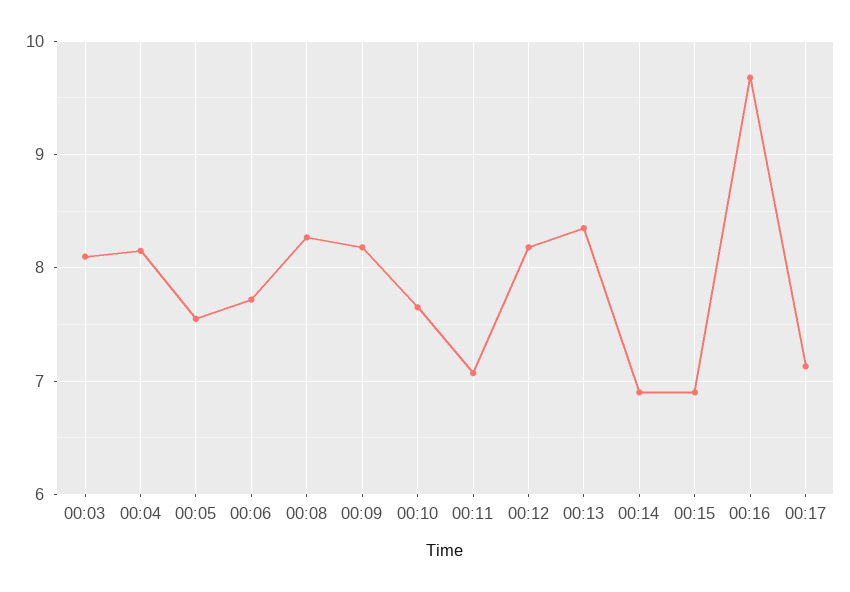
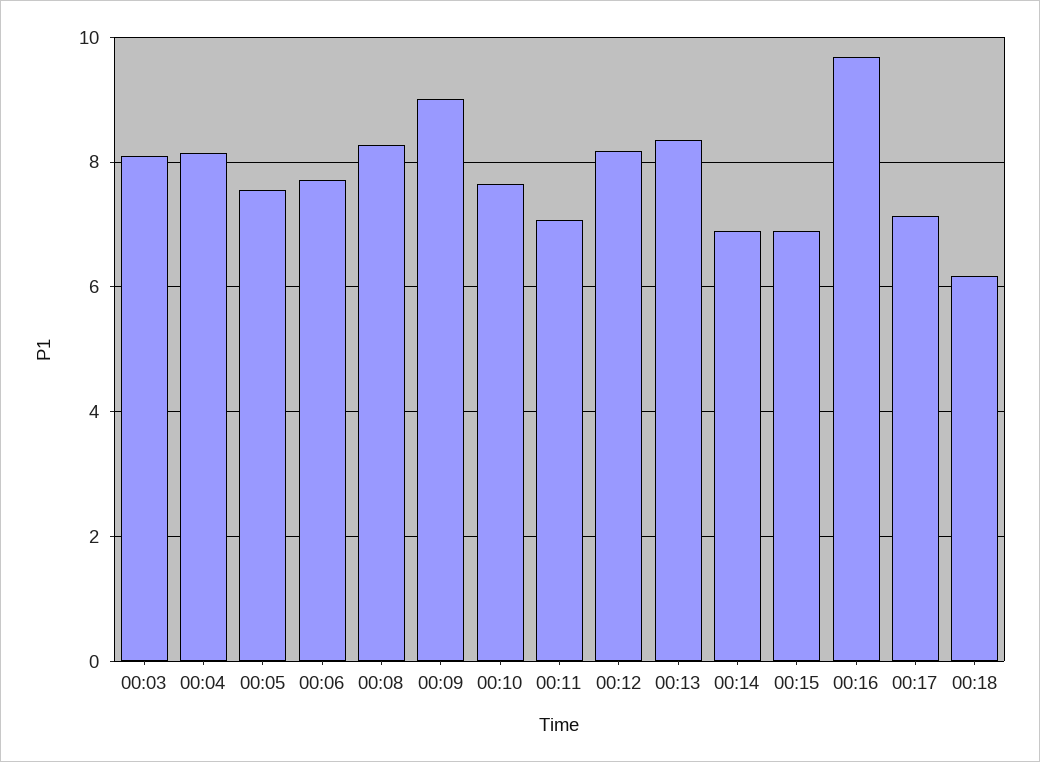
00:09: 8.2 -> 9
00:18: none -> 6.2

